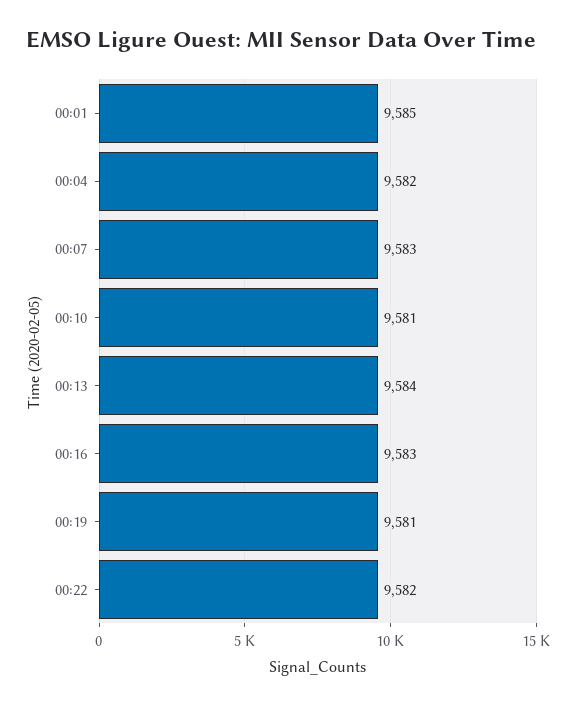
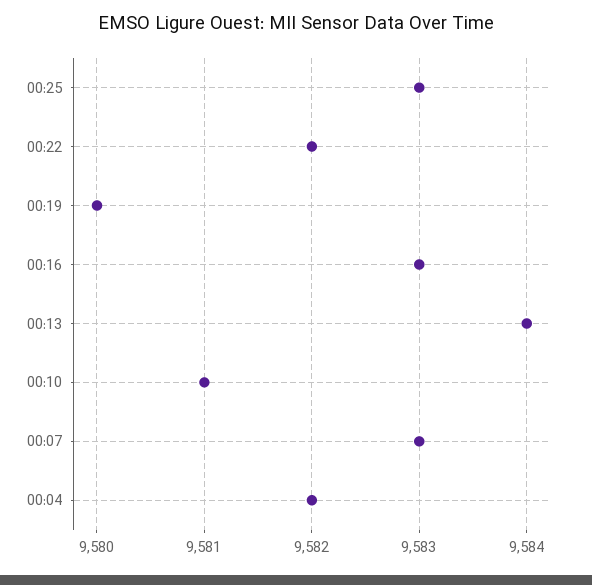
00:01: 9585 -> none
00:19: 9581 -> 9580
00:25: none -> 9583

